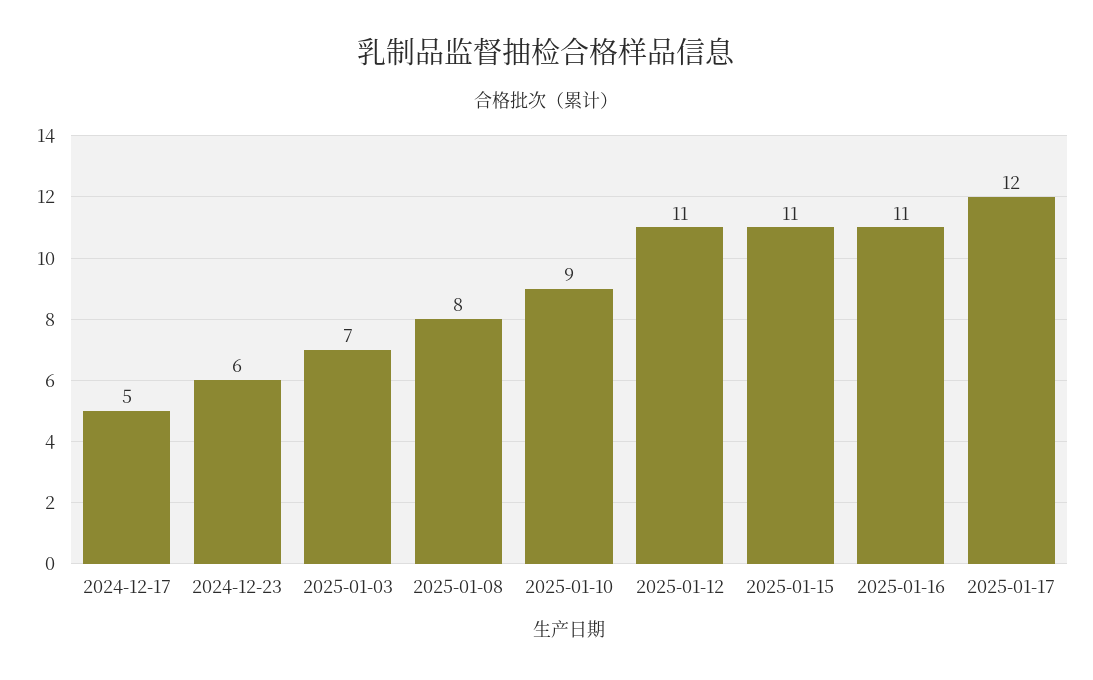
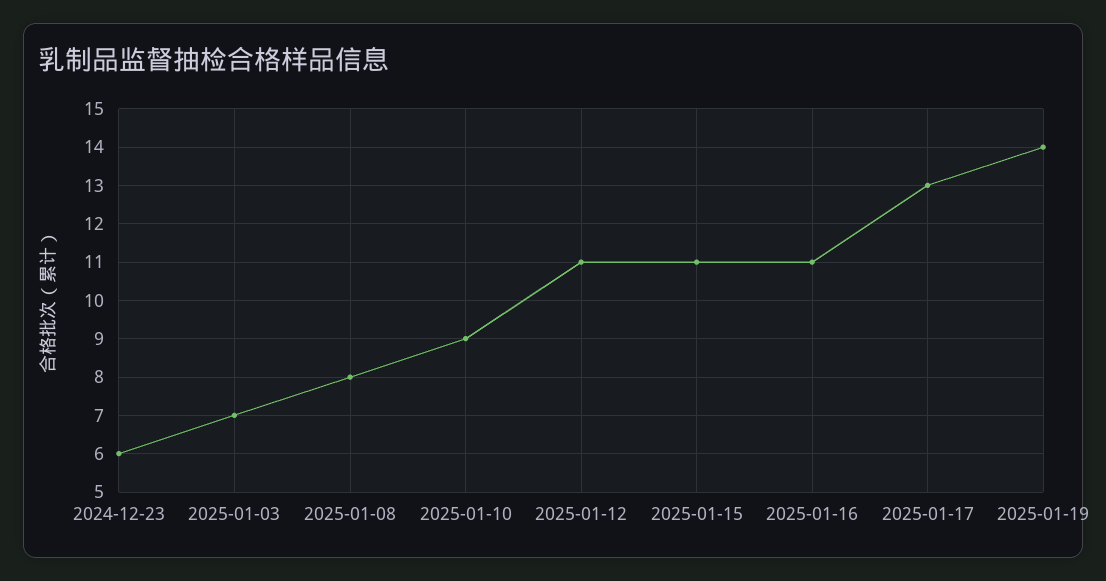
2024-12-17: 5 -> none
2025-01-17: 12 -> 13
2025-01-19: none -> 14

